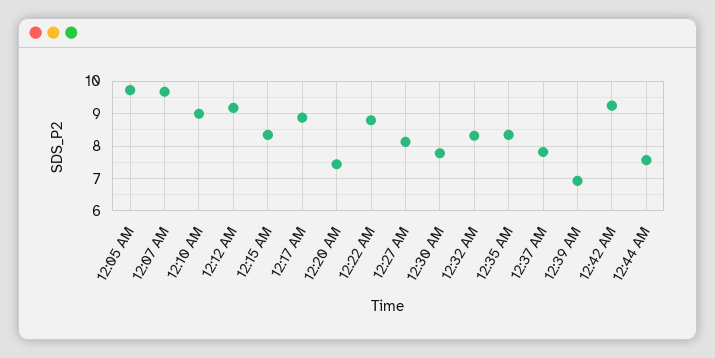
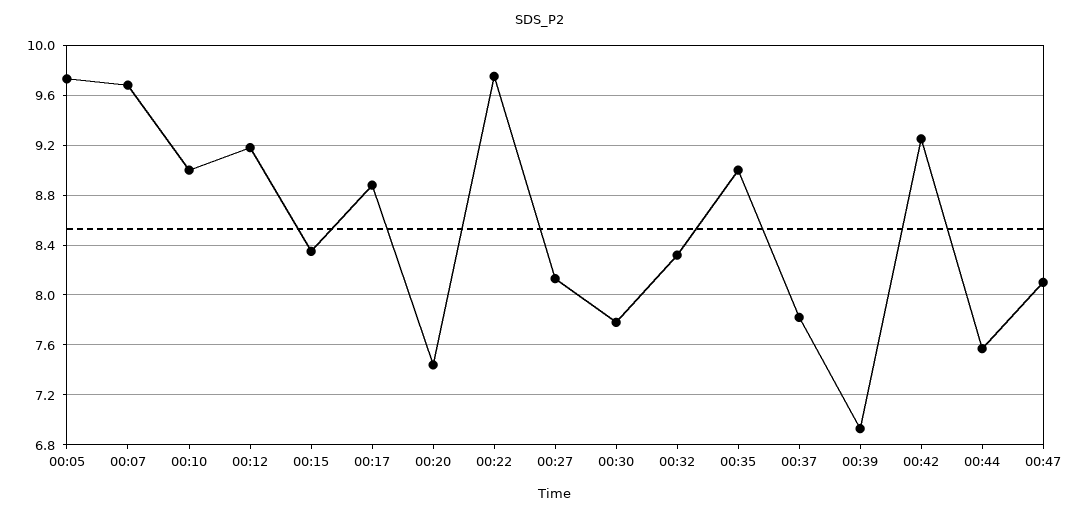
12:22 AM: 8.8 -> 9.75
12:35 AM: 8.4 -> 9
00:47: none -> 8.1

